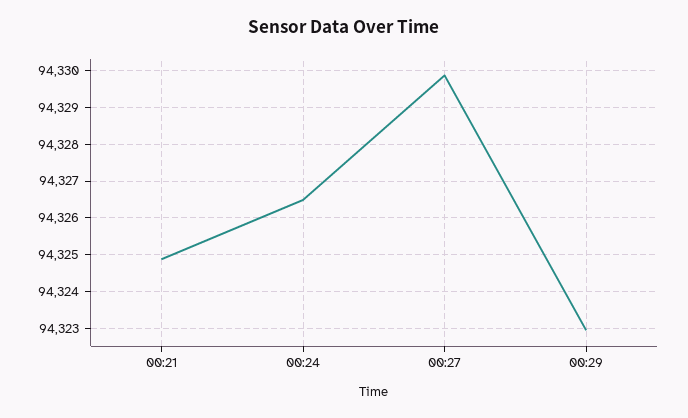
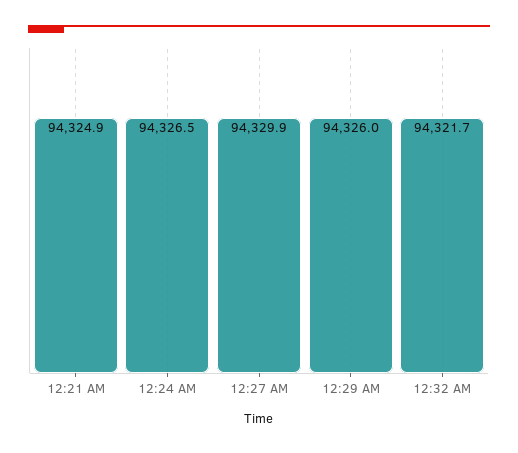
00:29: 94323 -> 94326
12:32 AM: none -> 94321.7

